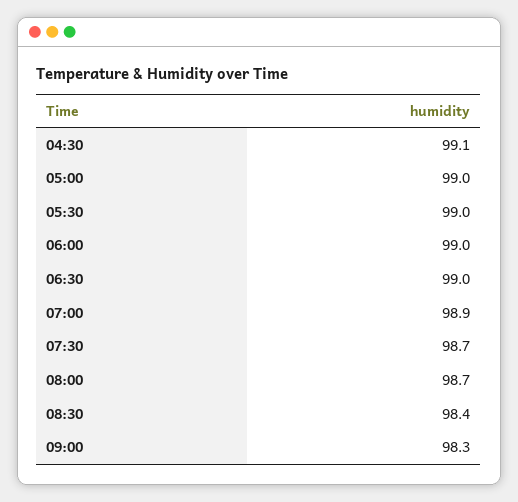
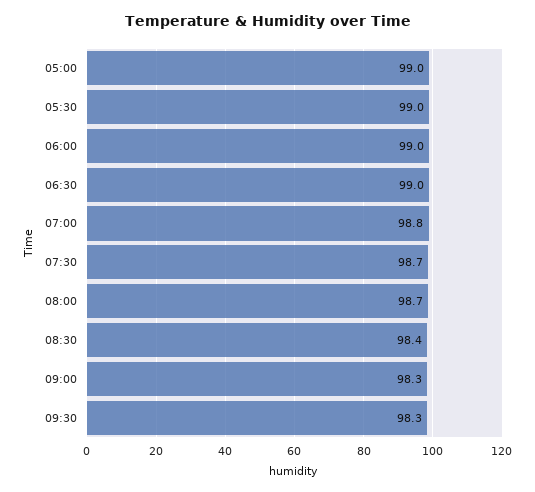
04:30: 99.1 -> none
07:00: 98.9 -> 98.8
09:30: none -> 98.3

